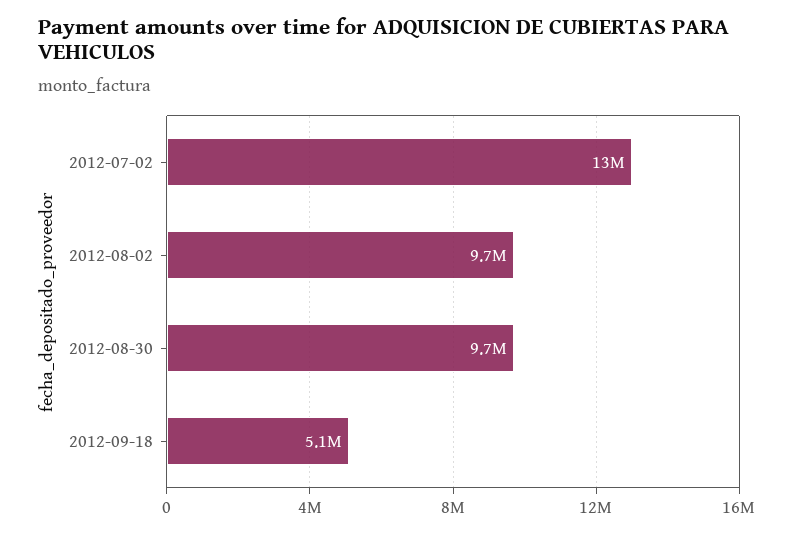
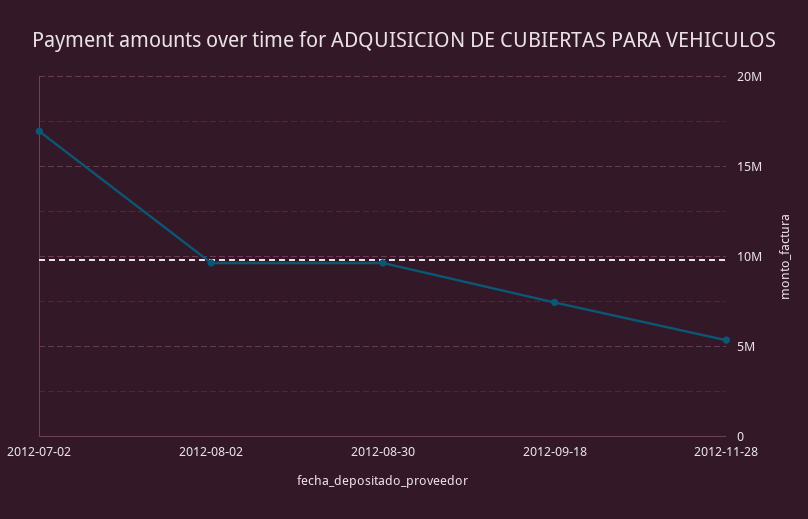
2012-07-02: 13000000 -> 17000000
2012-09-18: 5100000 -> 7500000
2012-11-28: none -> 5500000

